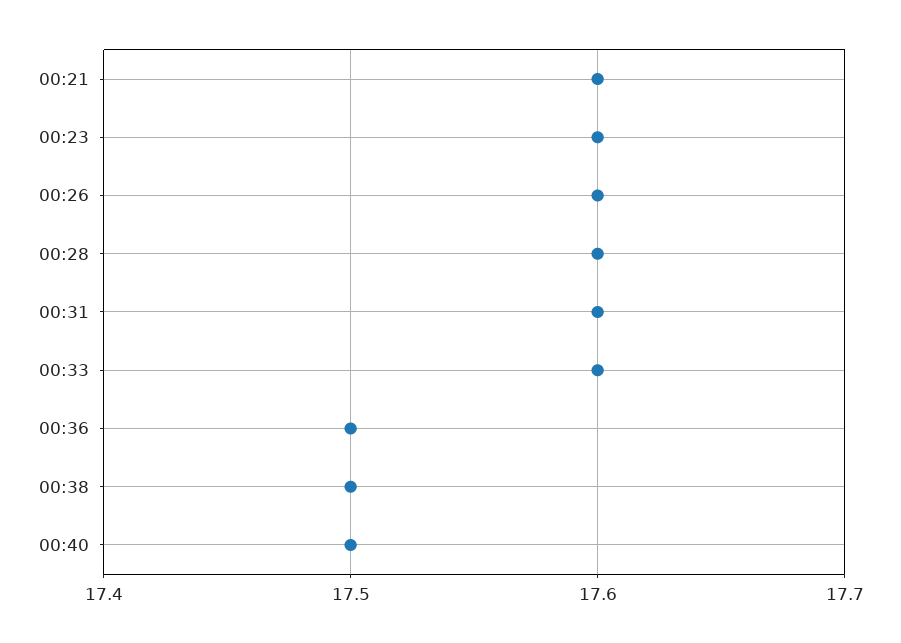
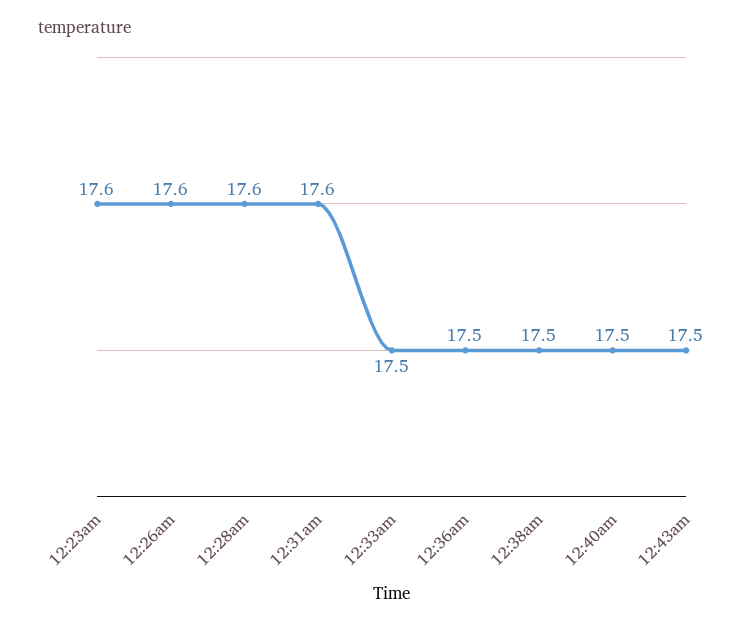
00:21: 17.6 -> none
00:33: 17.6 -> 17.5
12:43am: none -> 17.5

